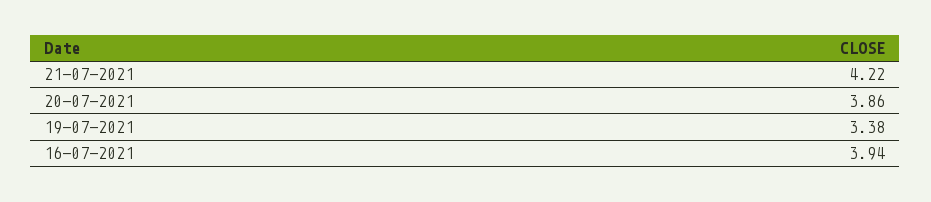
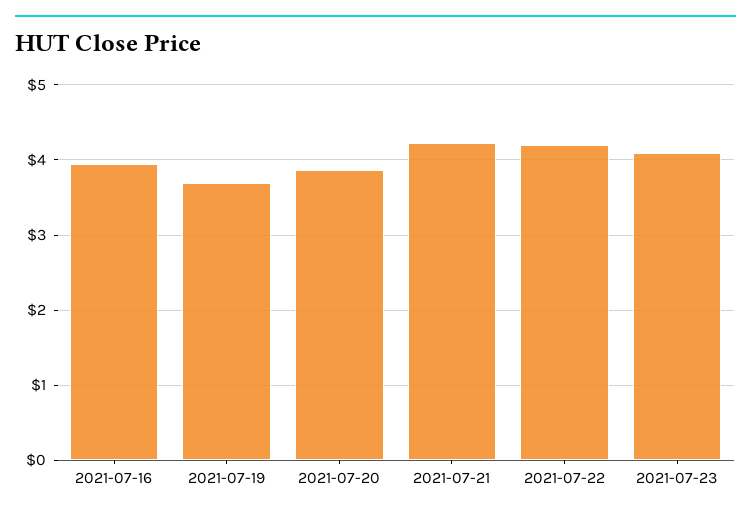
19-07-2021: 3.38 -> 3.7
2021-07-22: none -> 4.2
2021-07-23: none -> 4.1

